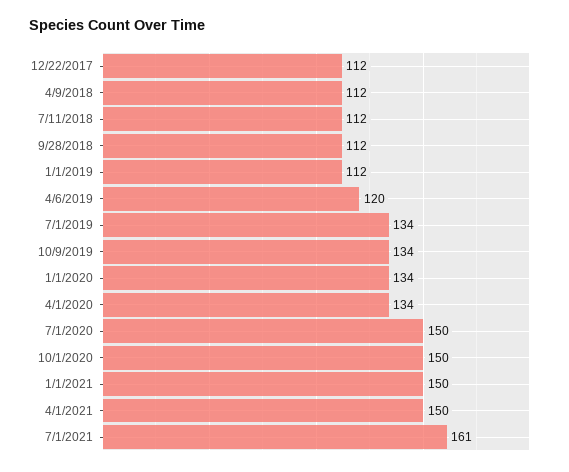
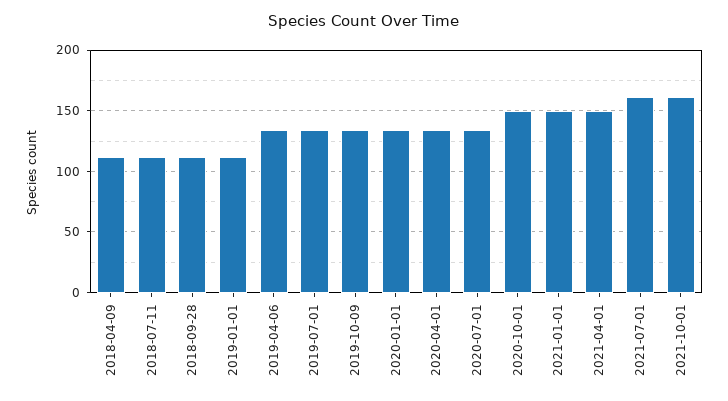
12/22/2017: 112 -> none
4/6/2019: 120 -> 135
7/1/2020: 150 -> 135
2021-10-01: none -> 160

